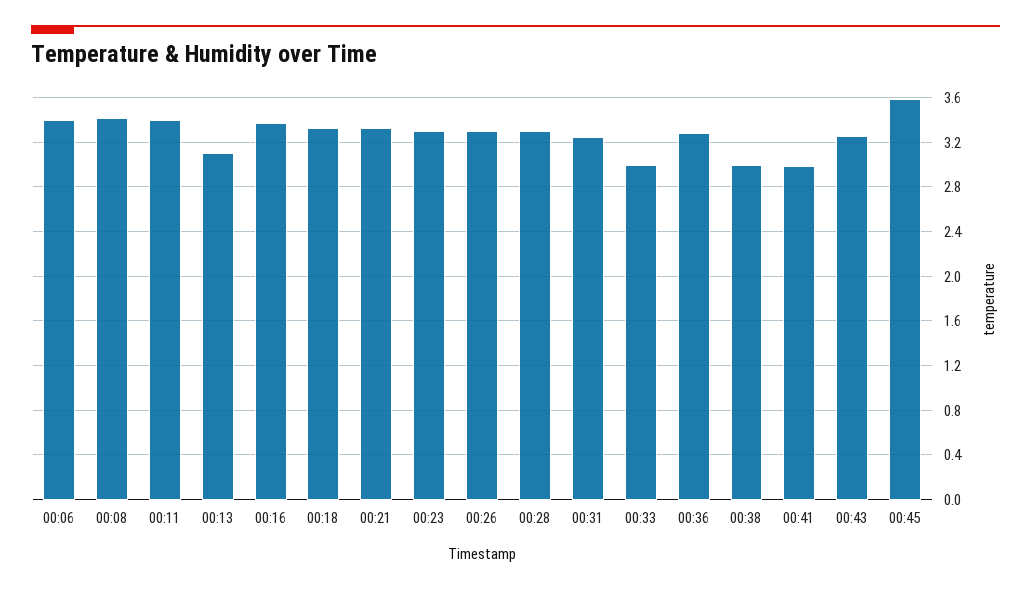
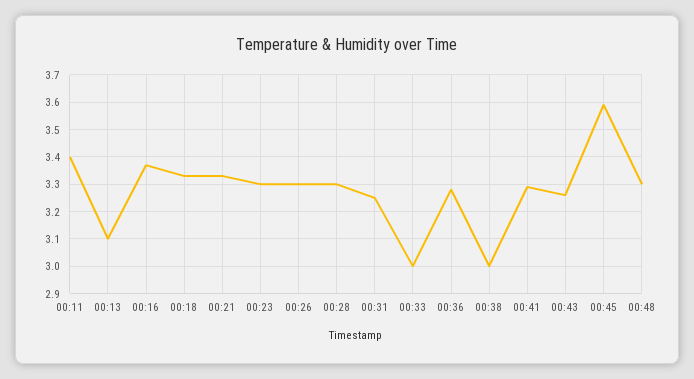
00:06: 3.4 -> none
00:08: 3.4 -> none
00:41: 3 -> 3.3
00:48: none -> 3.3

